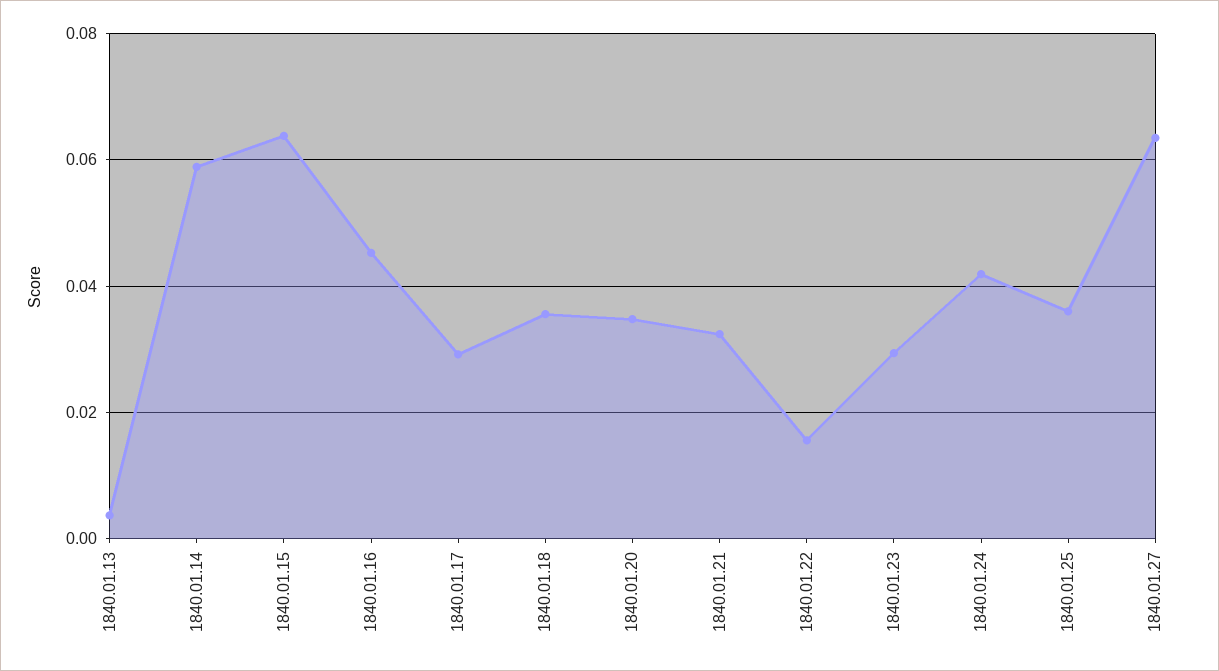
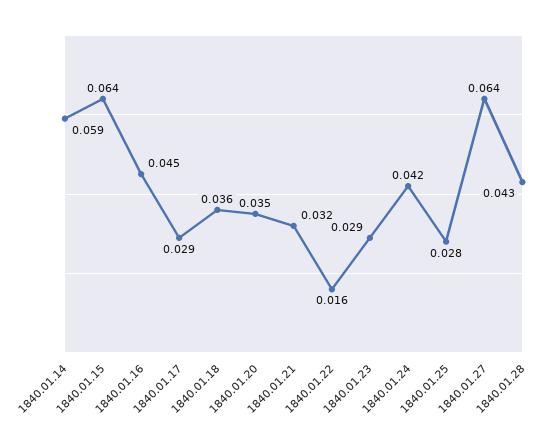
1840.01.13: 0.004 -> none
1840.01.25: 0.036 -> 0.028
1840.01.28: none -> 0.043

